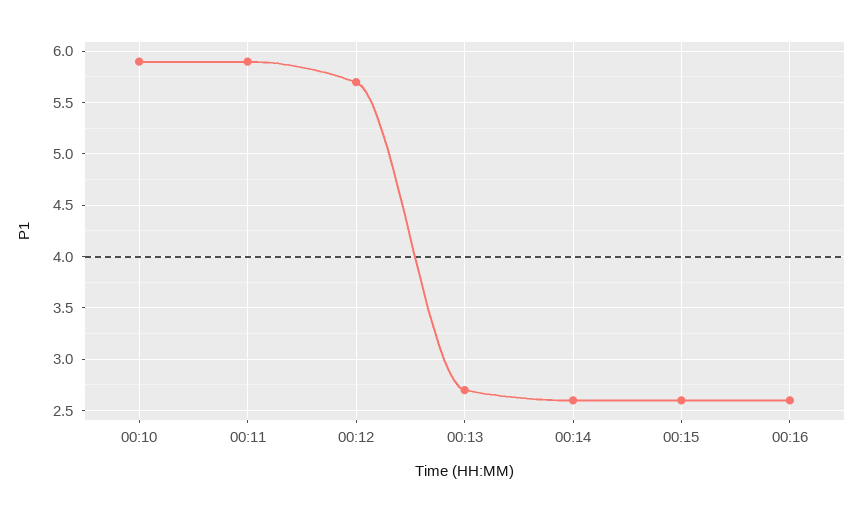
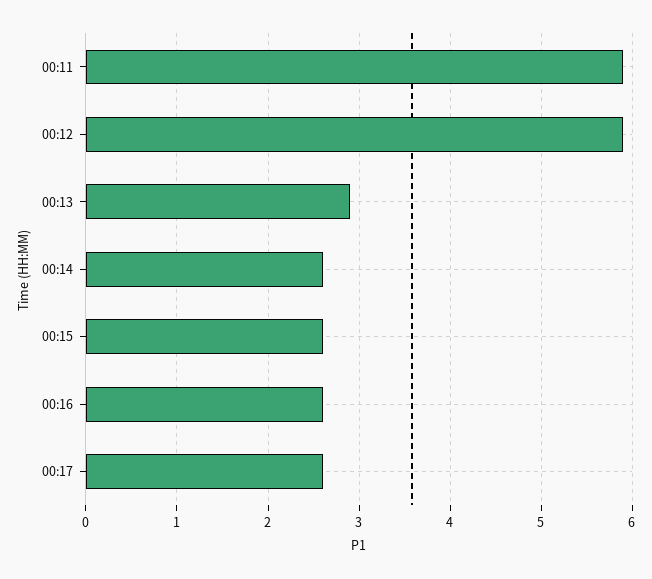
00:10: 5.9 -> none
00:12: 5.7 -> 5.9
00:13: 2.7 -> 2.9
00:17: none -> 2.6

